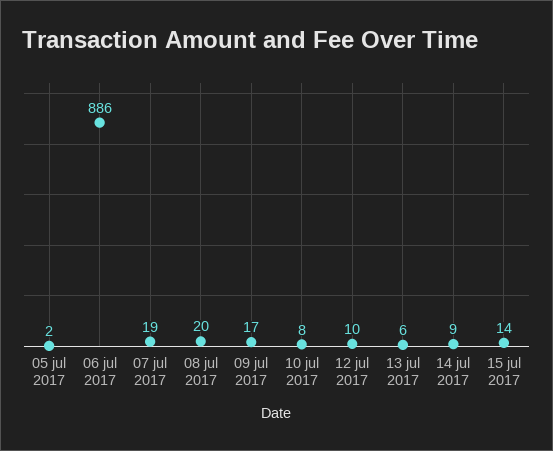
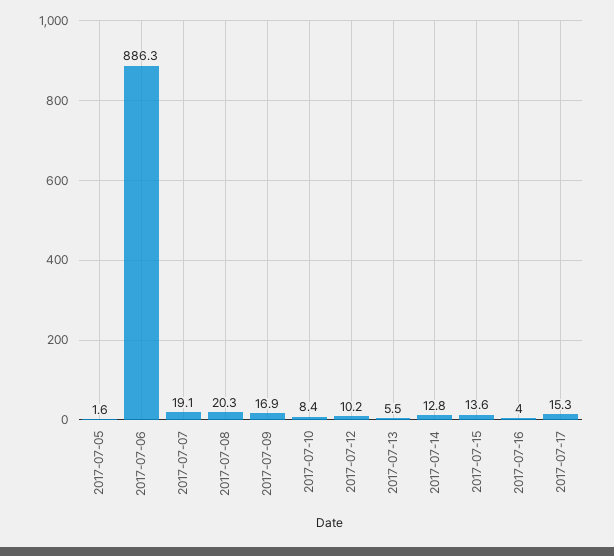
14 jul 2017: 9 -> 12.8
2017-07-16: none -> 4
2017-07-17: none -> 15.3

